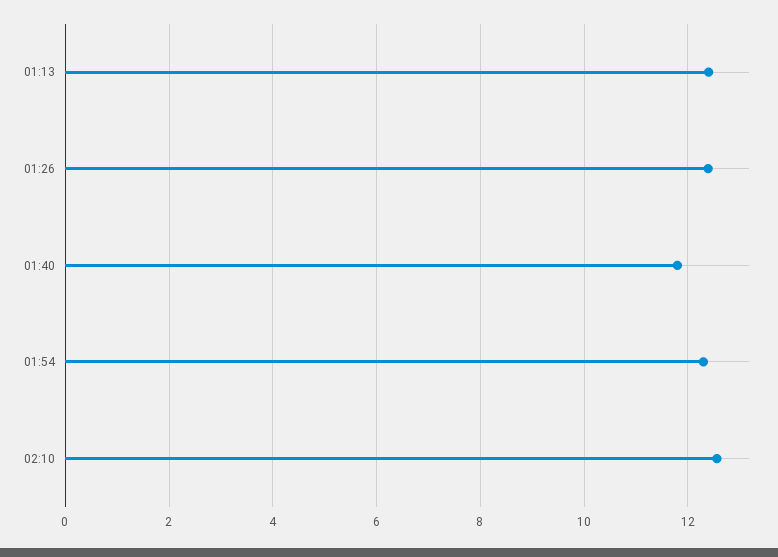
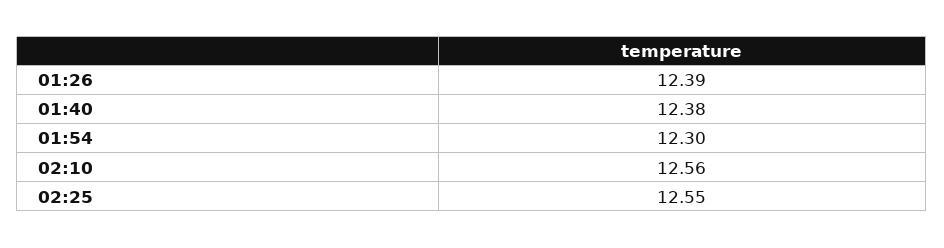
01:13: 12.4 -> none
01:40: 11.8 -> 12.38
02:25: none -> 12.55

